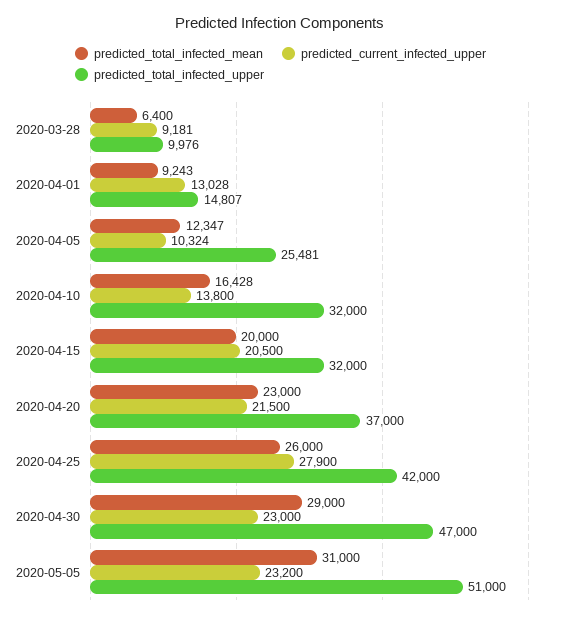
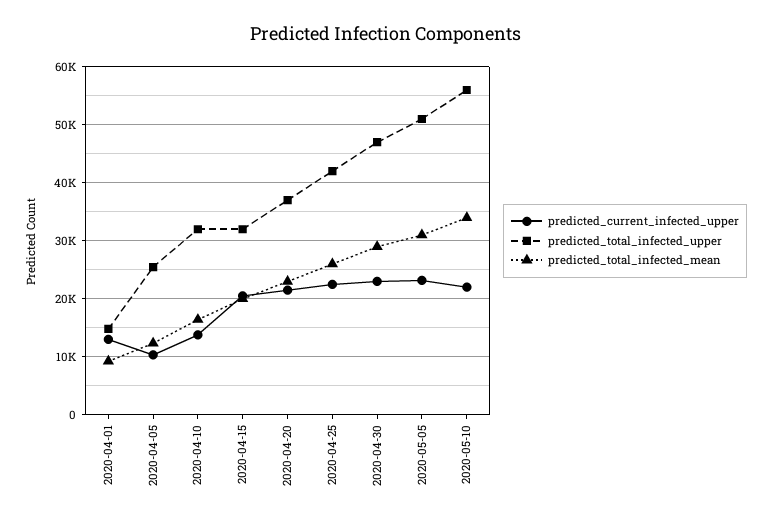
predicted_total_infected_mean, 2020-03-28: 6400 -> none
predicted_current_infected_upper, 2020-03-28: 9181 -> none
predicted_total_infected_upper, 2020-03-28: 9976 -> none
predicted_current_infected_upper, 2020-04-25: 27900 -> 22000
predicted_current_infected_upper, 2020-05-10: none -> 22000
predicted_total_infected_upper, 2020-05-10: none -> 56000
predicted_total_infected_mean, 2020-05-10: none -> 34000

